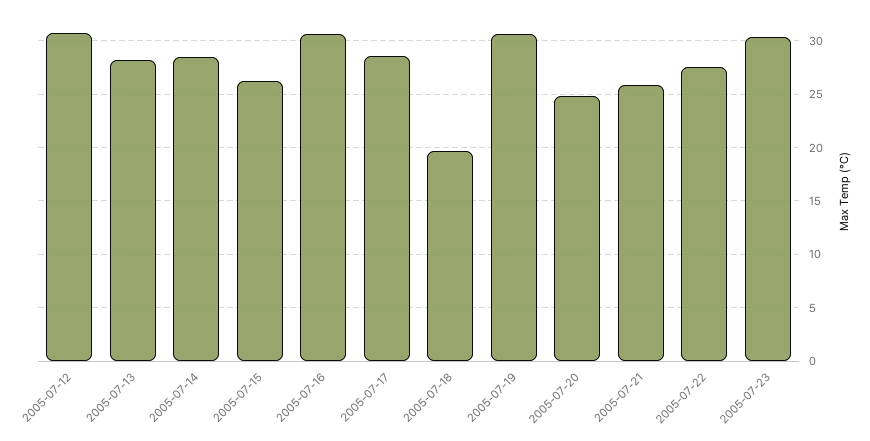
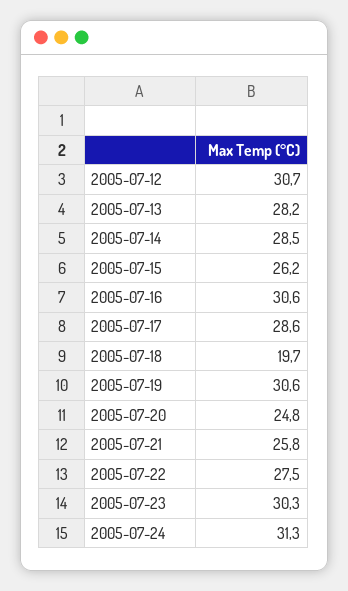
2005-07-24: none -> 31.3

